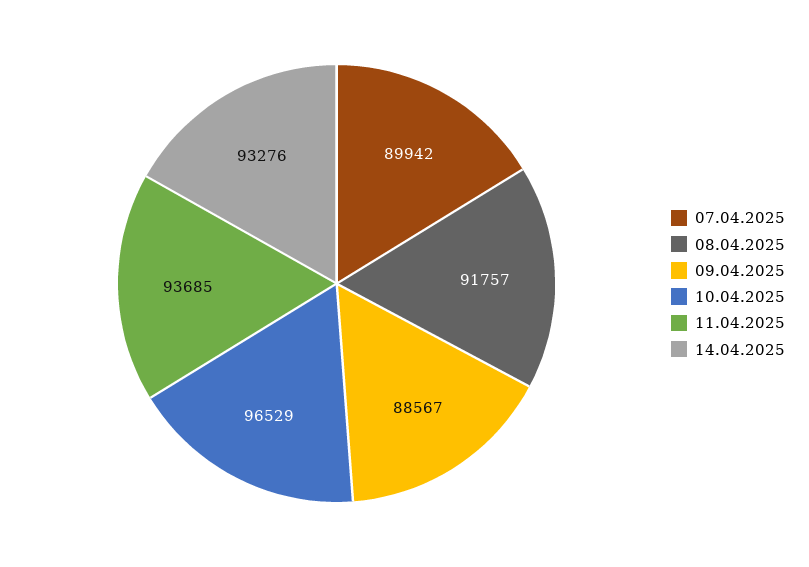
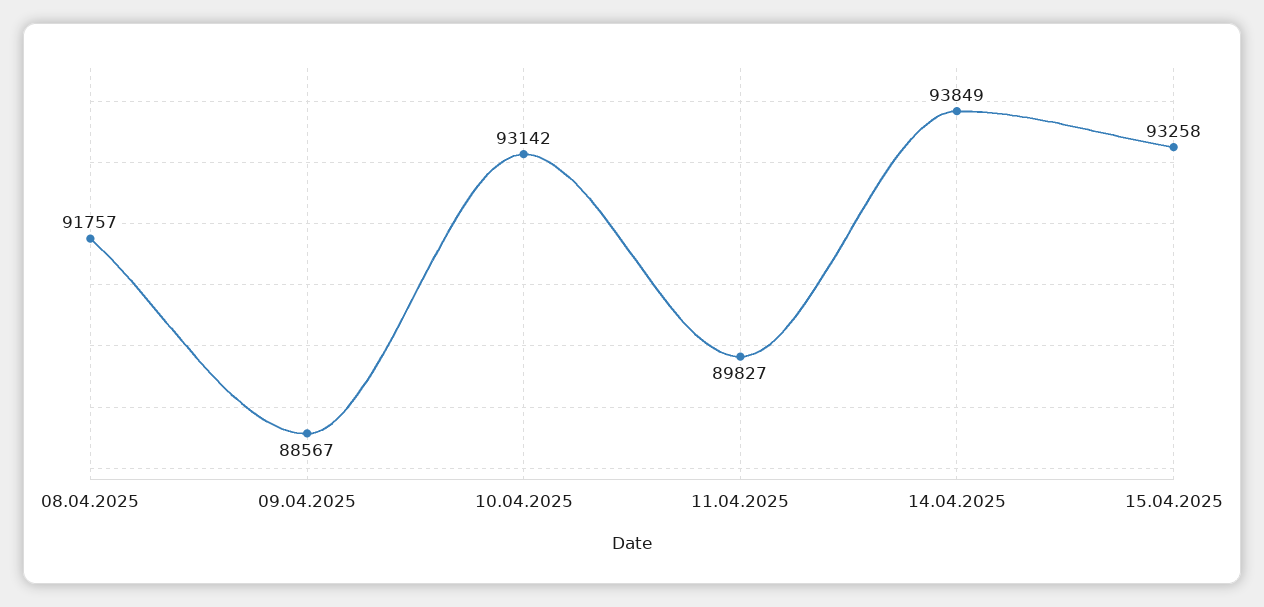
07.04.2025: 89942 -> none
10.04.2025: 96529 -> 93142
11.04.2025: 93685 -> 89827
14.04.2025: 93276 -> 93849
15.04.2025: none -> 93258

